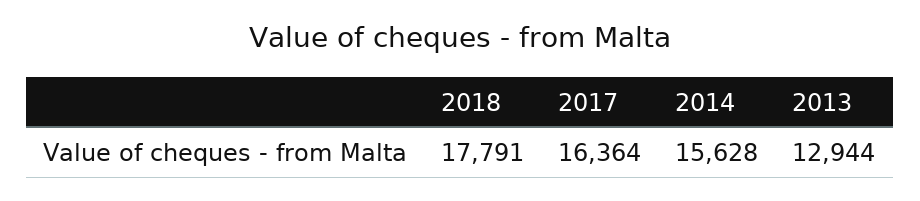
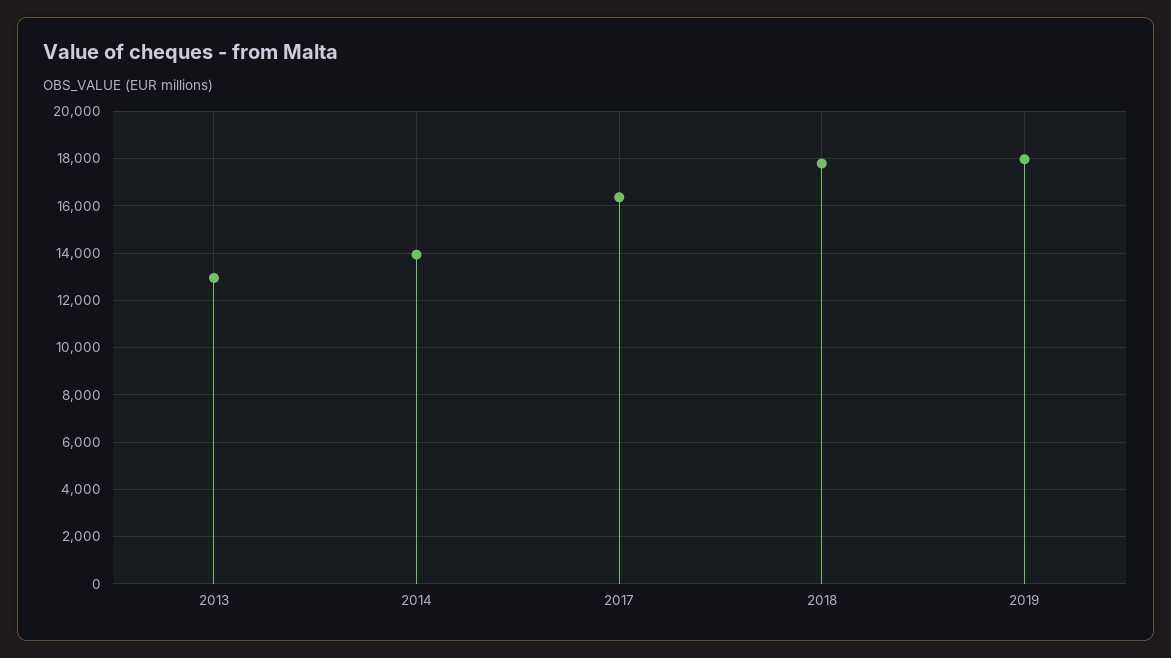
2014: 15628 -> 14000
2019: none -> 18000

